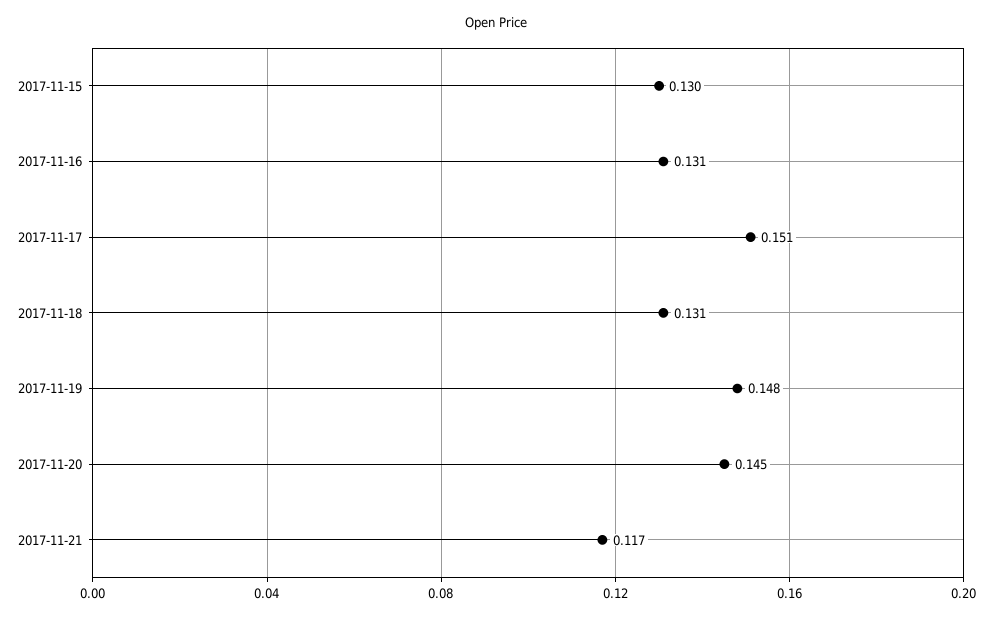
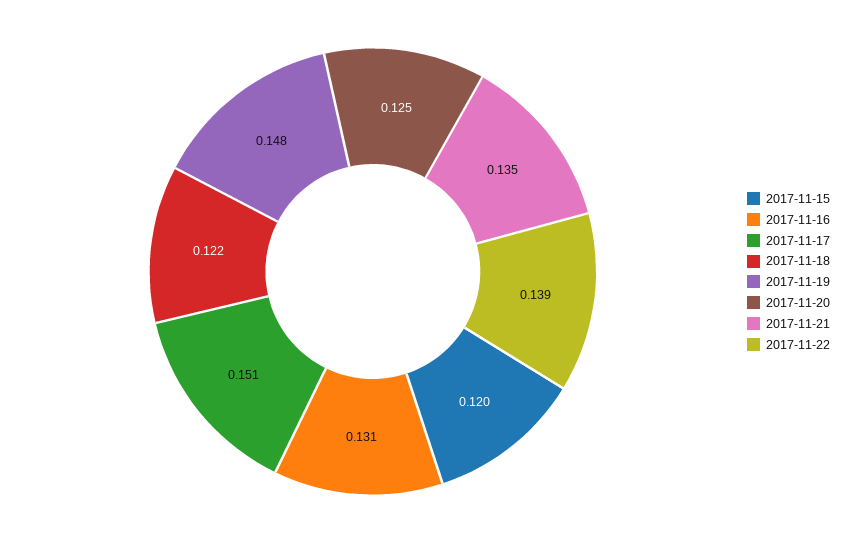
2017-11-15: 0.13 -> 0.12
2017-11-18: 0.131 -> 0.122
2017-11-20: 0.145 -> 0.125
2017-11-21: 0.117 -> 0.135
2017-11-22: none -> 0.139

